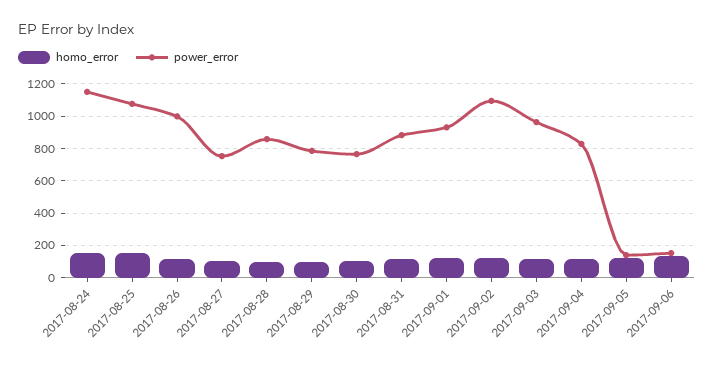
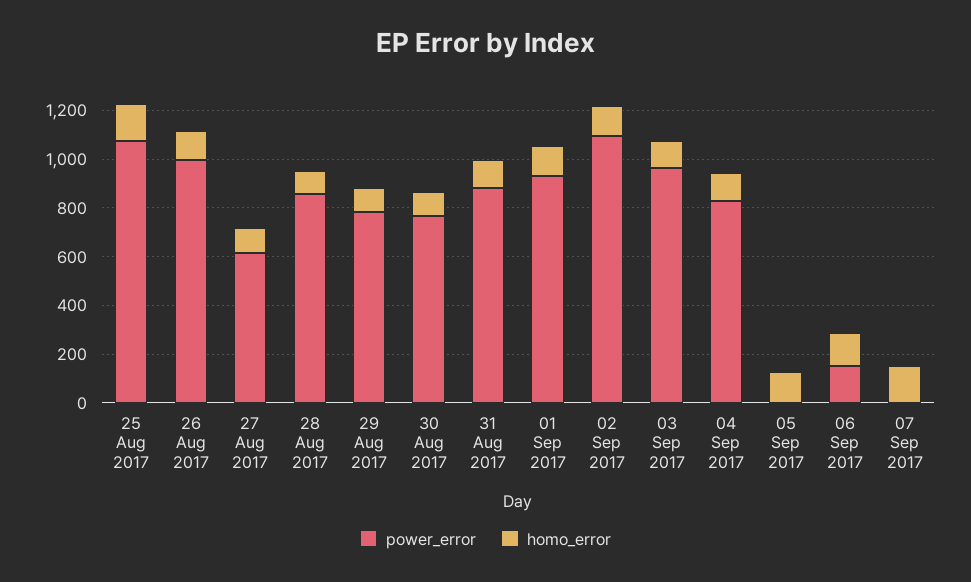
homo_error, 2017-08-24: 150 -> none
power_error, 2017-08-24: 1150 -> none
power_error, 2017-08-27: 750 -> 600
power_error, 2017-09-05: 150 -> 0
power_error, 07 Sep 2017: none -> 0
homo_error, 07 Sep 2017: none -> 150

